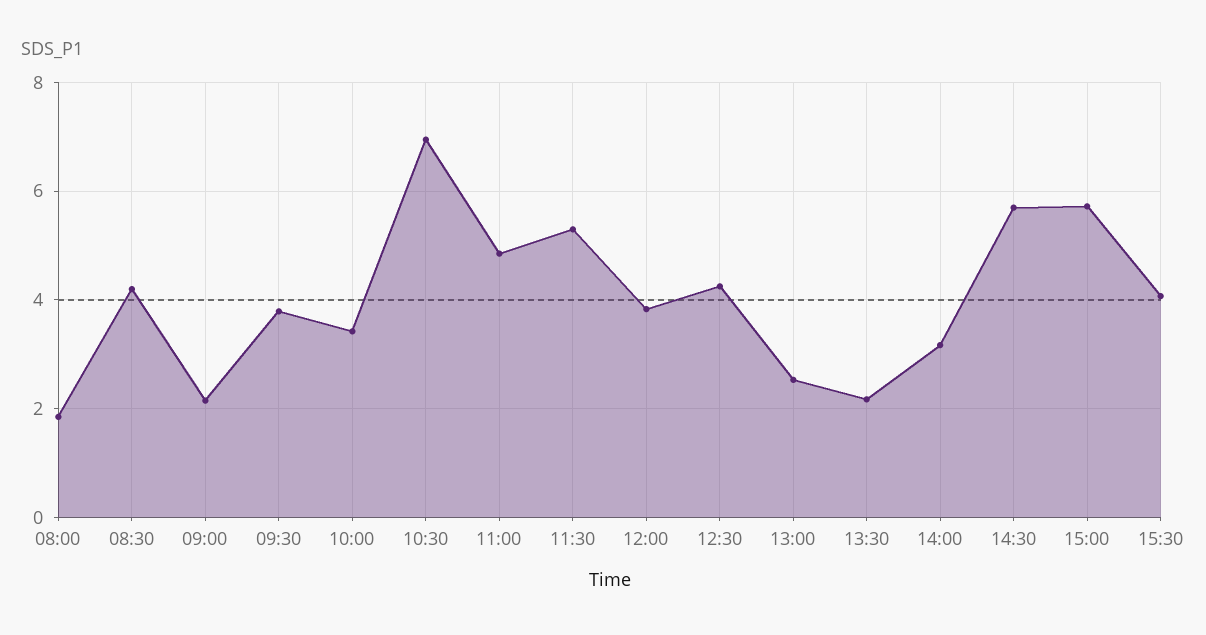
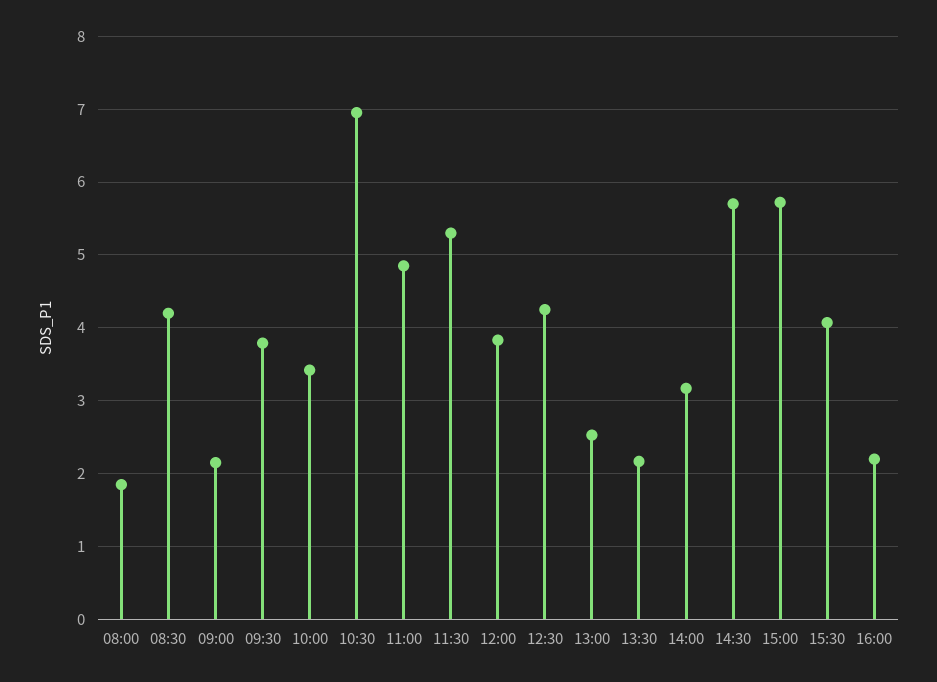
16:00: none -> 2.2

